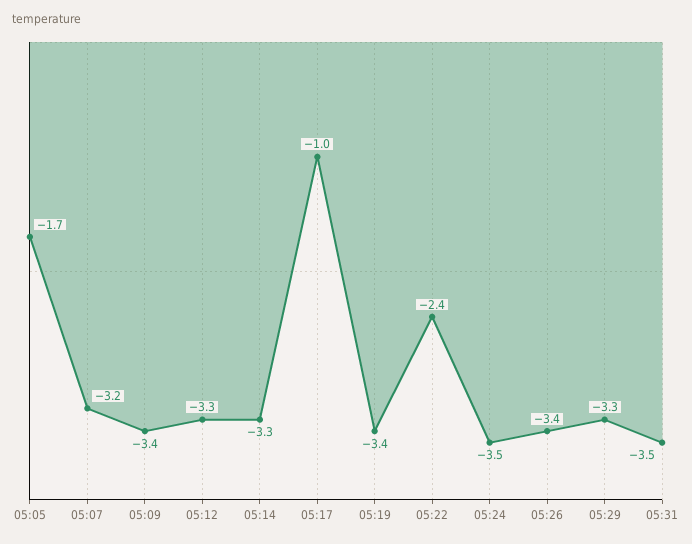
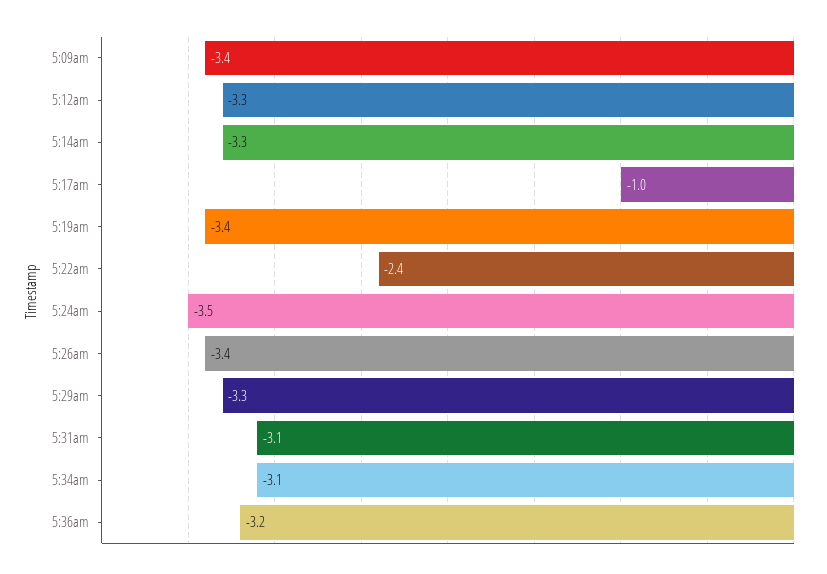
05:05: -1.7 -> none
05:07: -3.2 -> none
05:31: -3.5 -> -3.1
5:34am: none -> -3.1
5:36am: none -> -3.2

